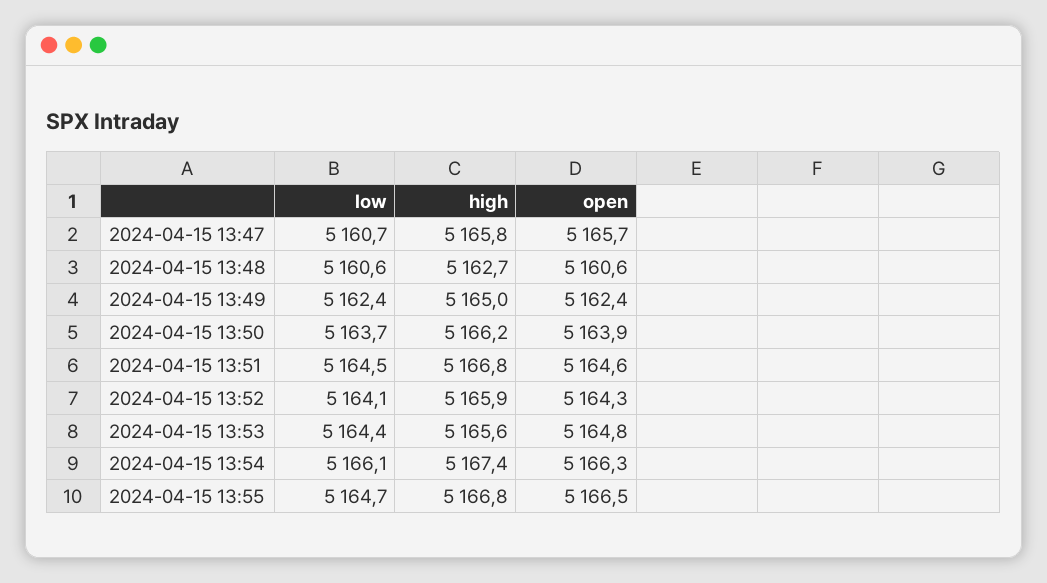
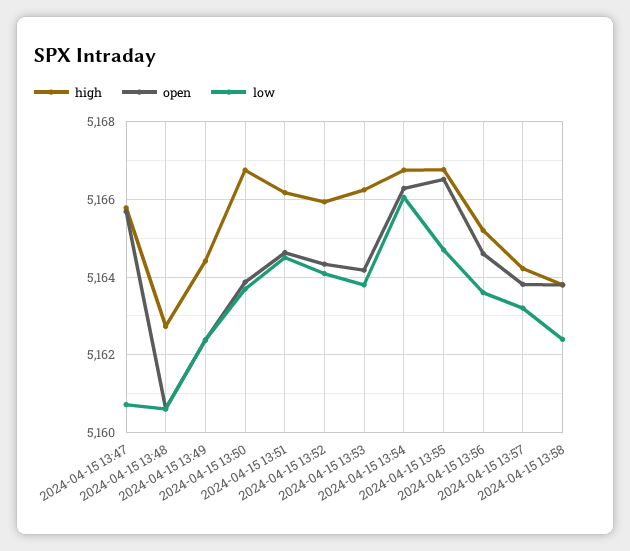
high, 2024-04-15 13:49: 5165 -> 5164.4
high, 2024-04-15 13:50: 5166.2 -> 5166.8
high, 2024-04-15 13:51: 5166.8 -> 5166.2
low, 2024-04-15 13:53: 5164.4 -> 5163.8
high, 2024-04-15 13:53: 5165.6 -> 5166.2
open, 2024-04-15 13:53: 5164.8 -> 5164.2
high, 2024-04-15 13:54: 5167.4 -> 5166.8
high, 2024-04-15 13:56: none -> 5165.2
open, 2024-04-15 13:56: none -> 5164.6
low, 2024-04-15 13:56: none -> 5163.6
high, 2024-04-15 13:57: none -> 5164.2
open, 2024-04-15 13:57: none -> 5163.8
low, 2024-04-15 13:57: none -> 5163.2
high, 2024-04-15 13:58: none -> 5163.8
open, 2024-04-15 13:58: none -> 5163.8
low, 2024-04-15 13:58: none -> 5162.4

